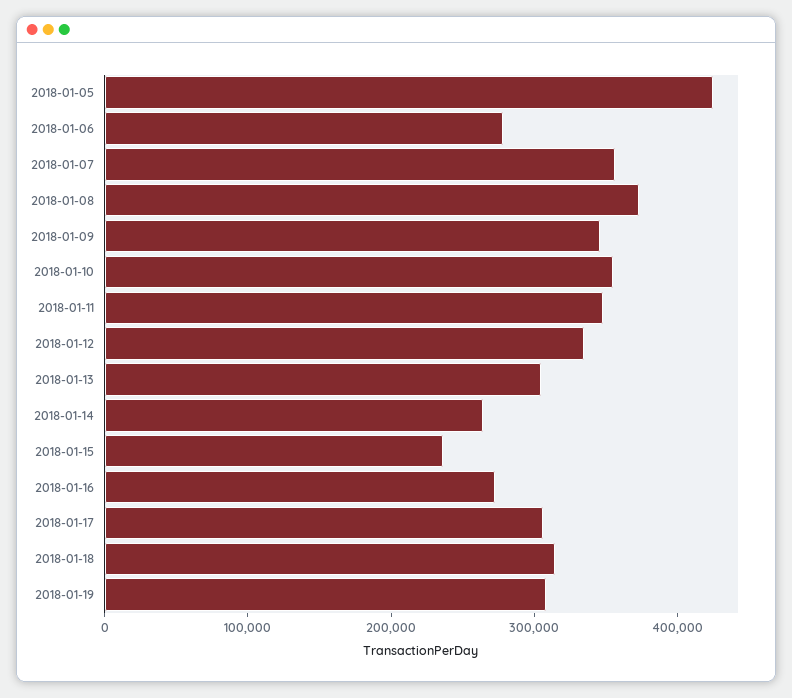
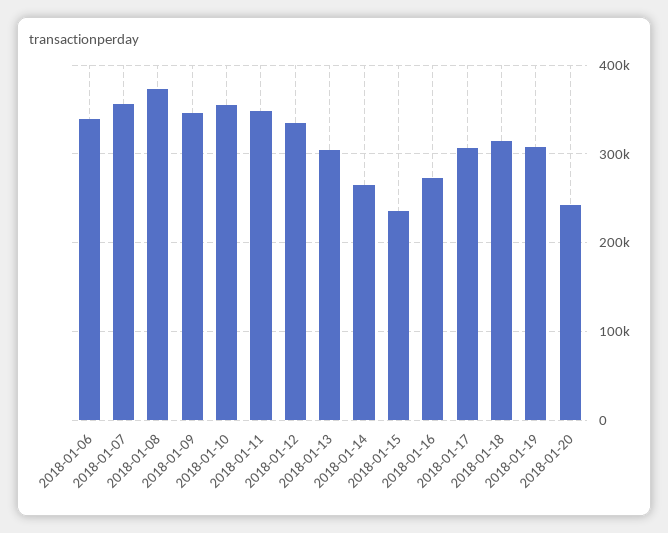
2018-01-05: 420000 -> none
2018-01-06: 280000 -> 340000
2018-01-20: none -> 240000

